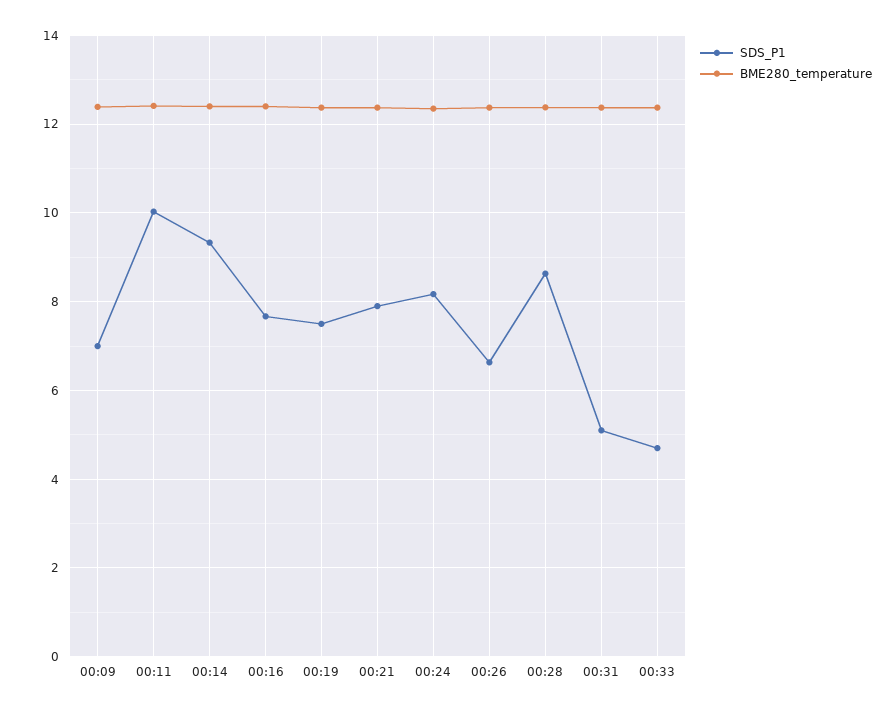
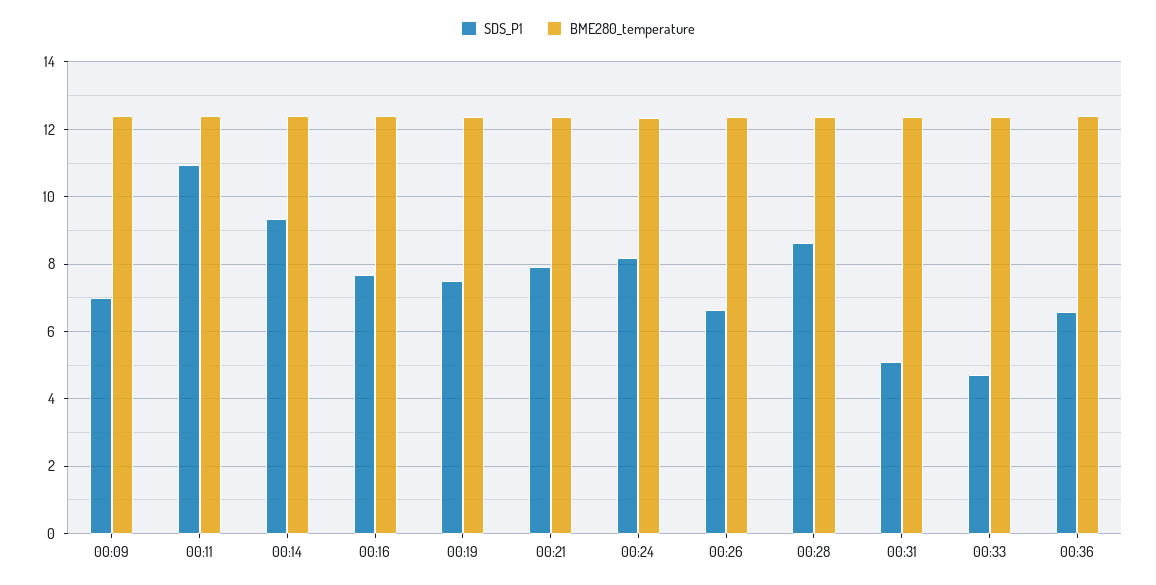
SDS_P1, 00:11: 10 -> 11
SDS_P1, 00:36: none -> 6.6
BME280_temperature, 00:36: none -> 12.4

